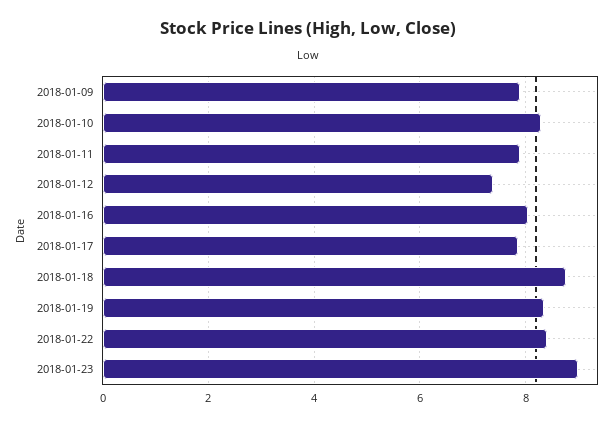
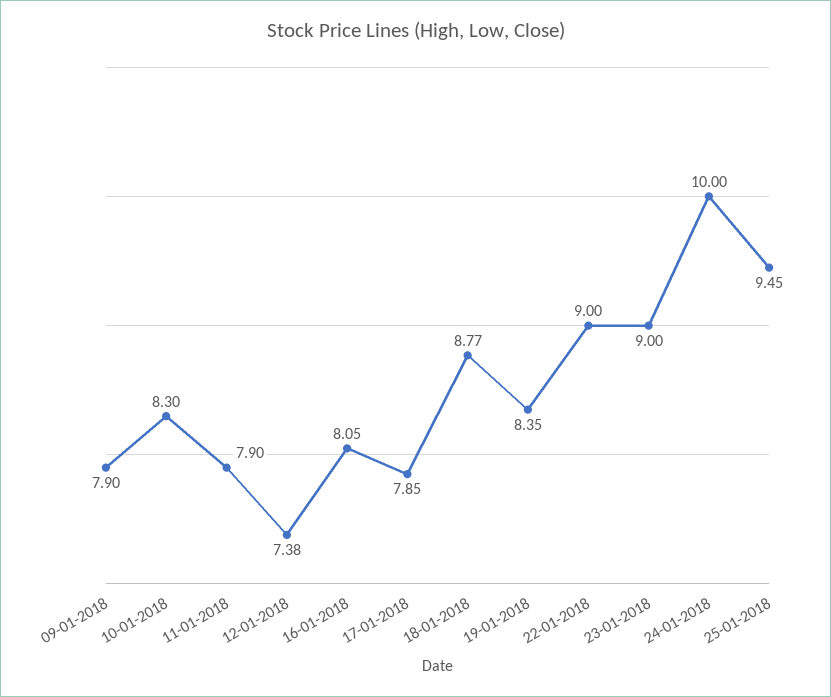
2018-01-22: 8.4 -> 9
24-01-2018: none -> 10
25-01-2018: none -> 9.45

